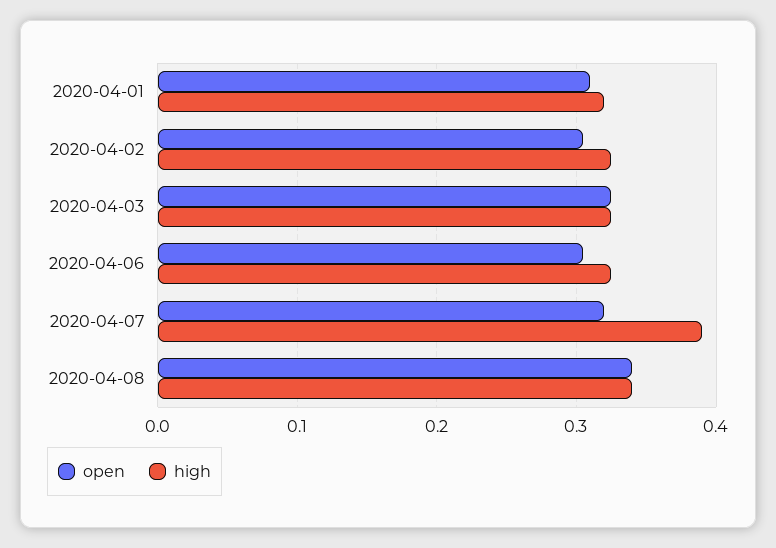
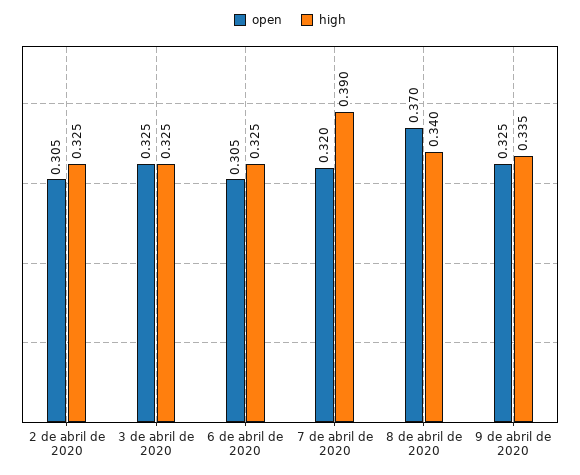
open, 2020-04-01: 0.31 -> none
high, 2020-04-01: 0.32 -> none
open, 2020-04-08: 0.34 -> 0.37
open, 9 de abril de 2020: none -> 0.325
high, 9 de abril de 2020: none -> 0.335

